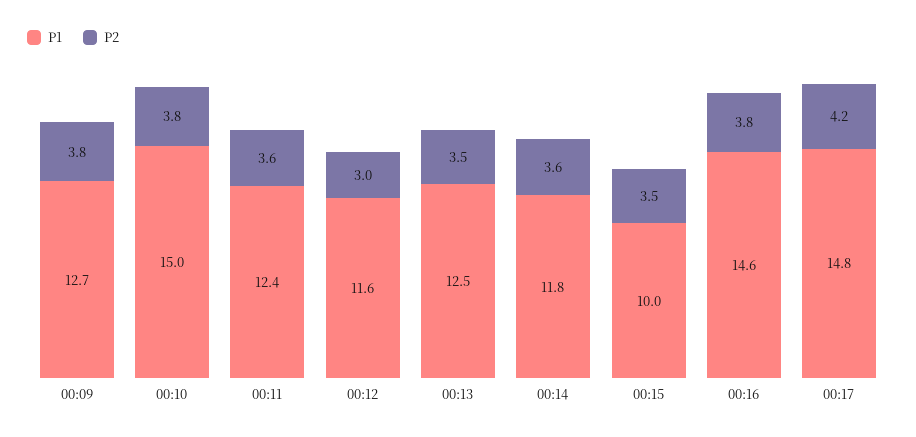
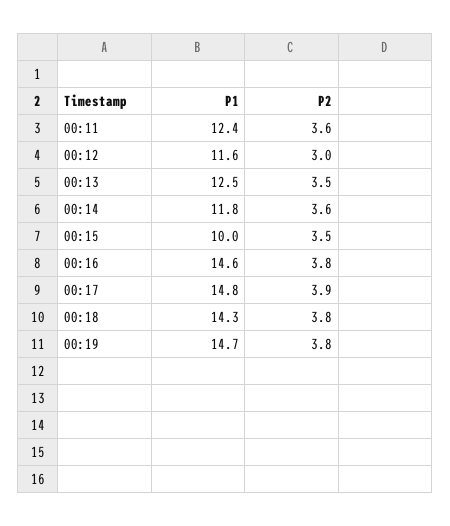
P1, 00:09: 12.7 -> none
P2, 00:09: 3.8 -> none
P1, 00:10: 15 -> none
P2, 00:10: 3.8 -> none
P2, 00:17: 4.2 -> 3.9
P1, 00:18: none -> 14.3
P2, 00:18: none -> 3.8
P1, 00:19: none -> 14.7
P2, 00:19: none -> 3.8

